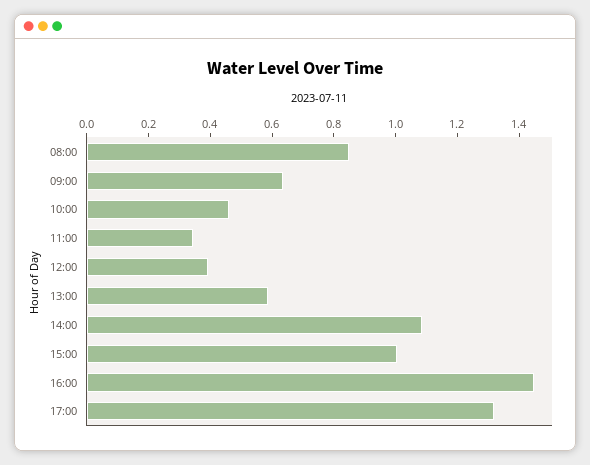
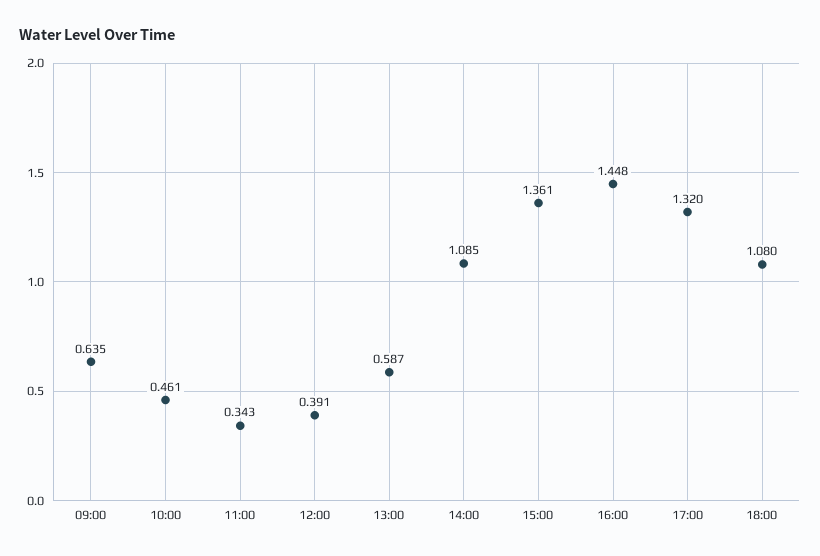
08:00: 0.85 -> none
15:00: 1 -> 1.361
18:00: none -> 1.08

